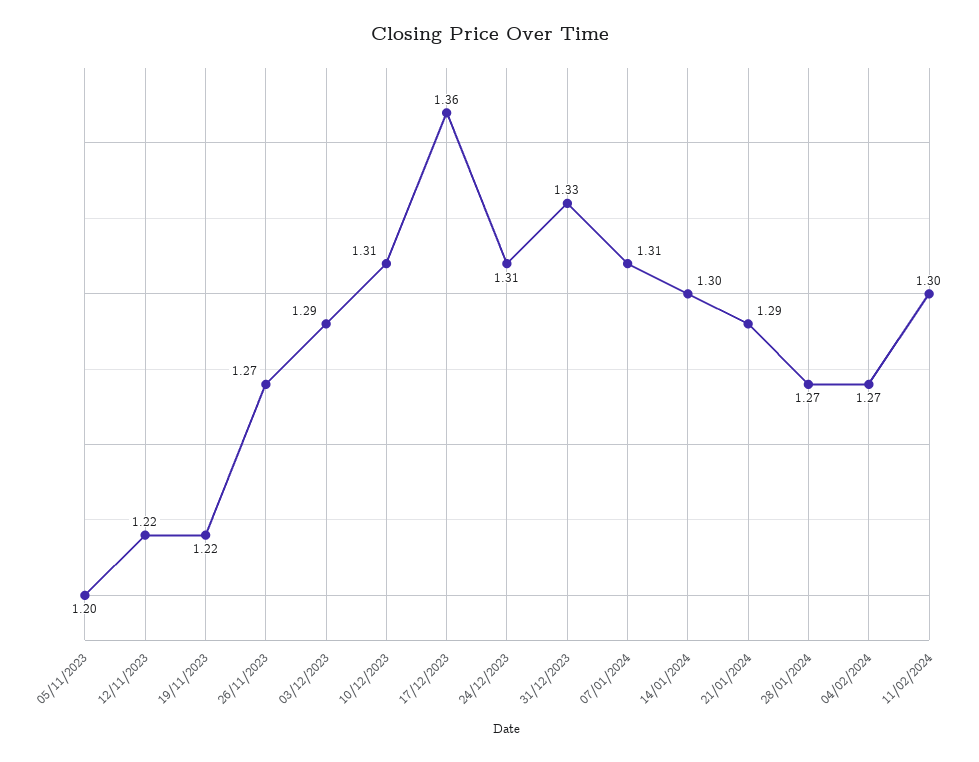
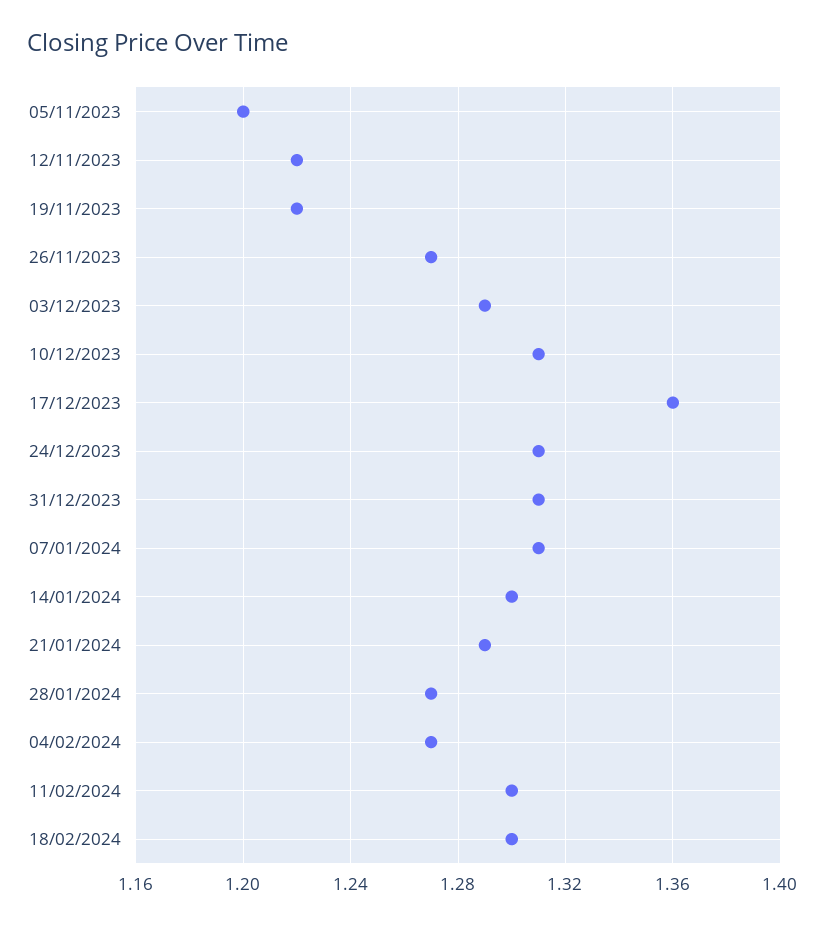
31/12/2023: 1.33 -> 1.31
18/02/2024: none -> 1.3

